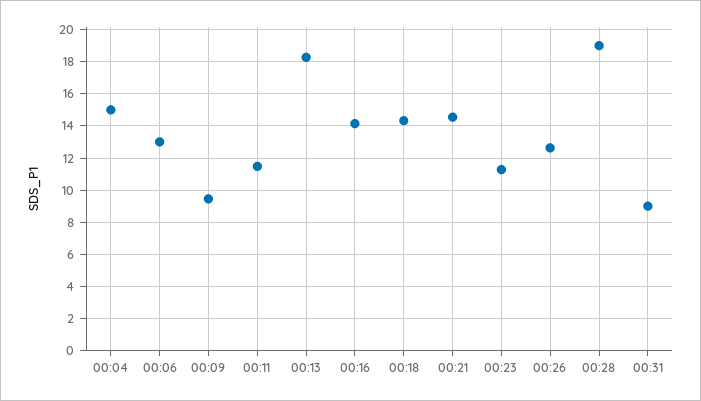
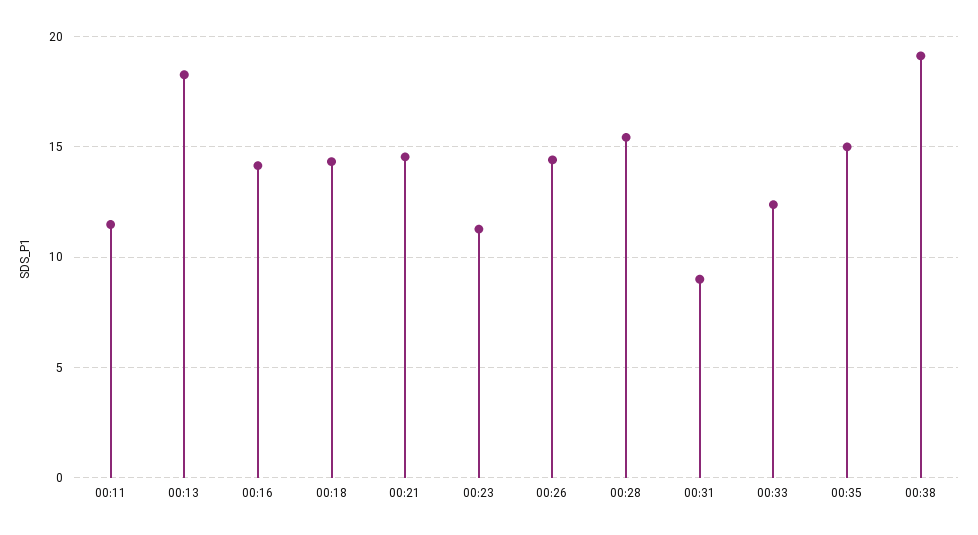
00:04: 15 -> none
00:06: 13 -> none
00:09: 9.5 -> none
00:26: 12.5 -> 14.5
00:28: 19 -> 15.5
00:33: none -> 12.5
00:35: none -> 15
00:38: none -> 19

